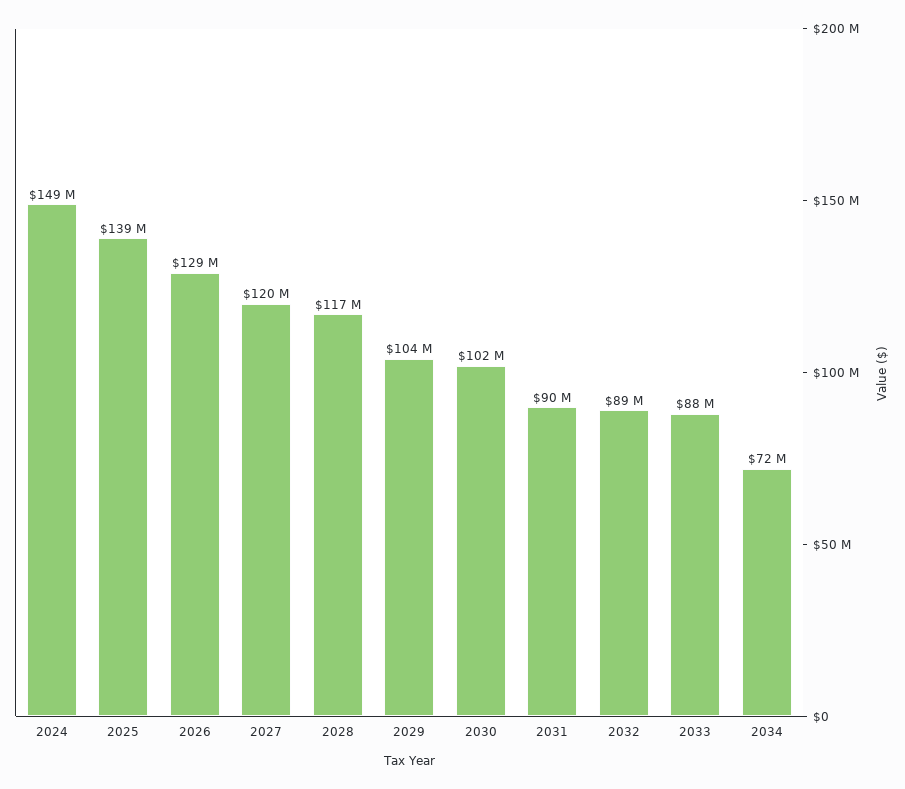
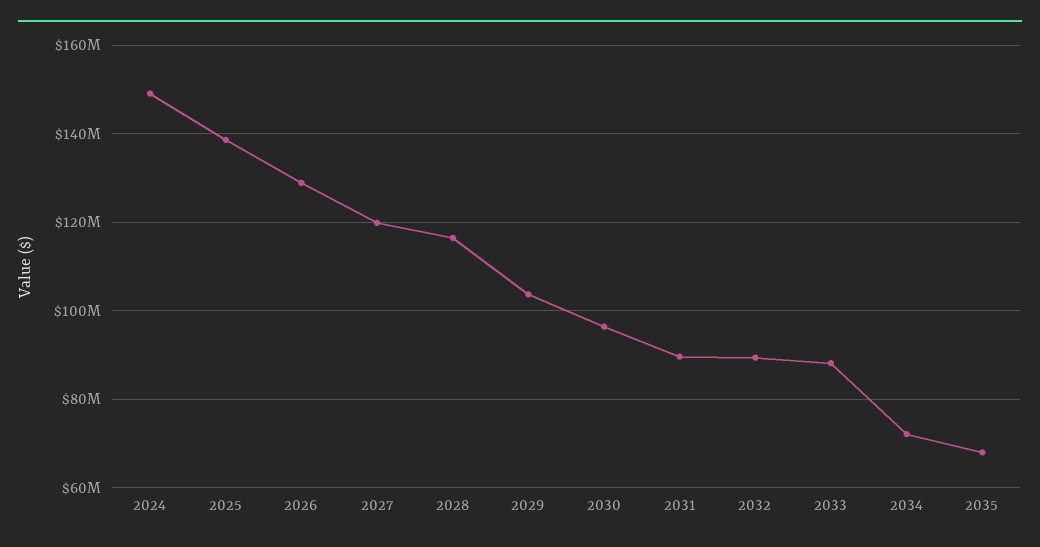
2030: 102000000 -> 96000000
2035: none -> 68000000

